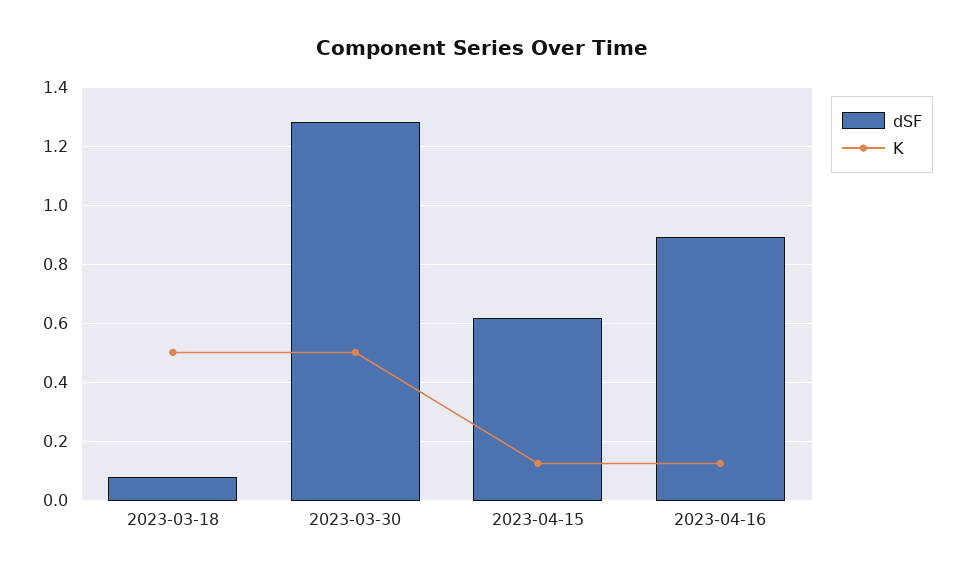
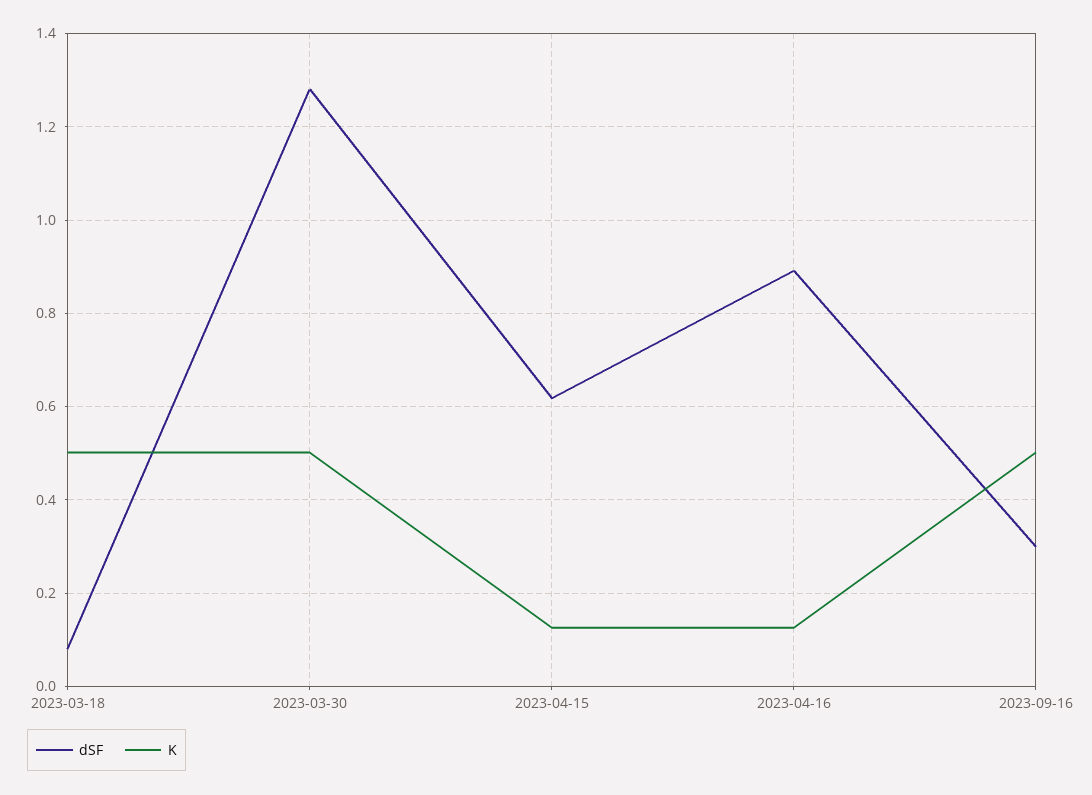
dSF, 2023-09-16: none -> 0.3
K, 2023-09-16: none -> 0.5

